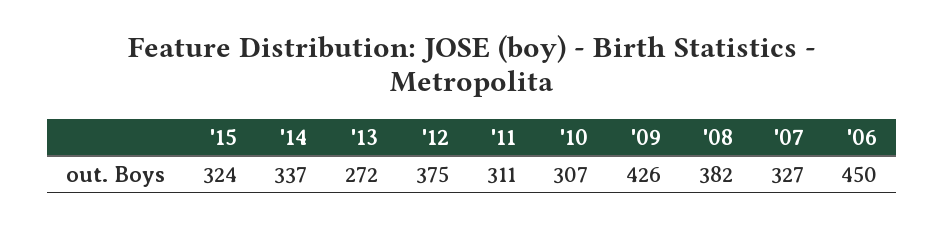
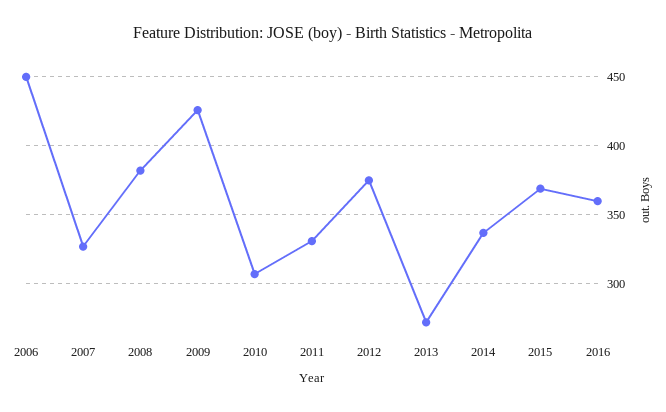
'15: 324 -> 370
'11: 311 -> 330
2016: none -> 360

